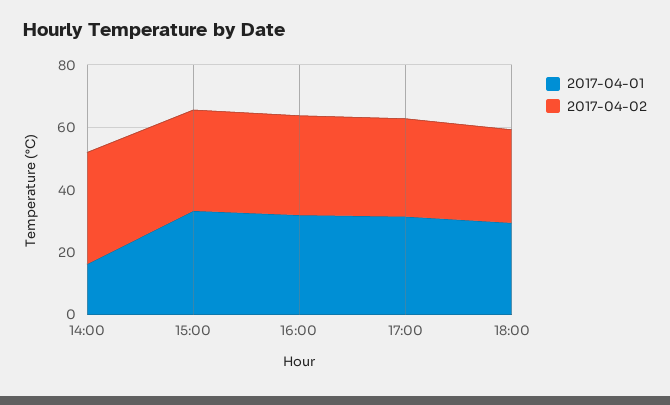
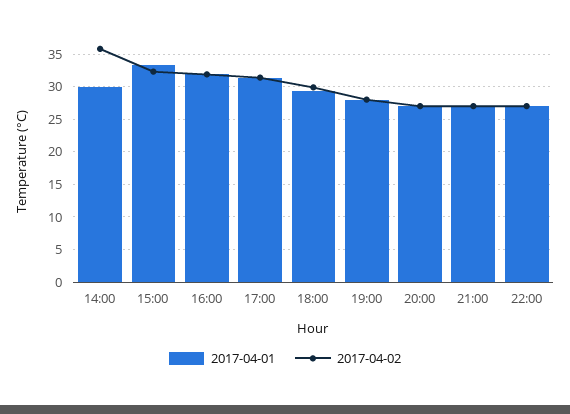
2017-04-01, 14:00: 15 -> 30
2017-04-01, 19:00: none -> 28
2017-04-02, 19:00: none -> 28
2017-04-01, 20:00: none -> 27
2017-04-02, 20:00: none -> 27
2017-04-01, 21:00: none -> 27
2017-04-02, 21:00: none -> 27
2017-04-01, 22:00: none -> 27
2017-04-02, 22:00: none -> 27

